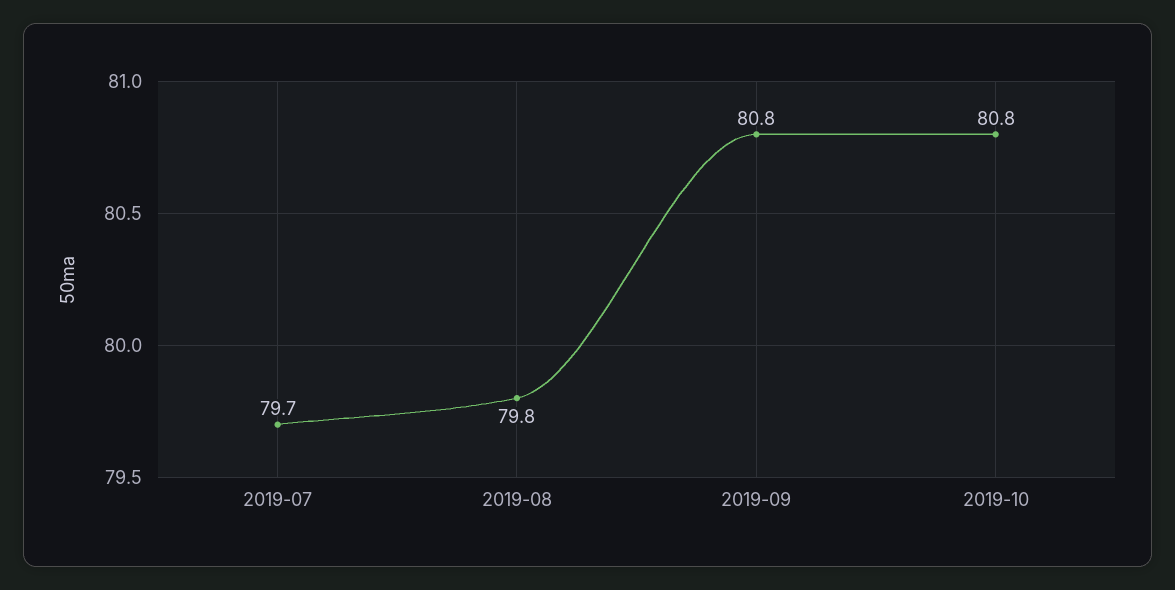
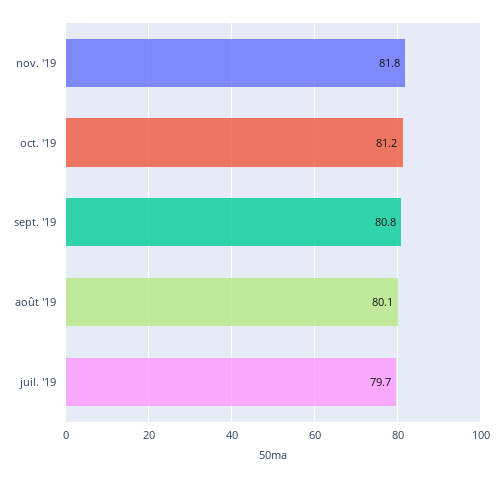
2019-08: 79.8 -> 80.1
2019-10: 80.8 -> 81.2
nov. '19: none -> 81.8

